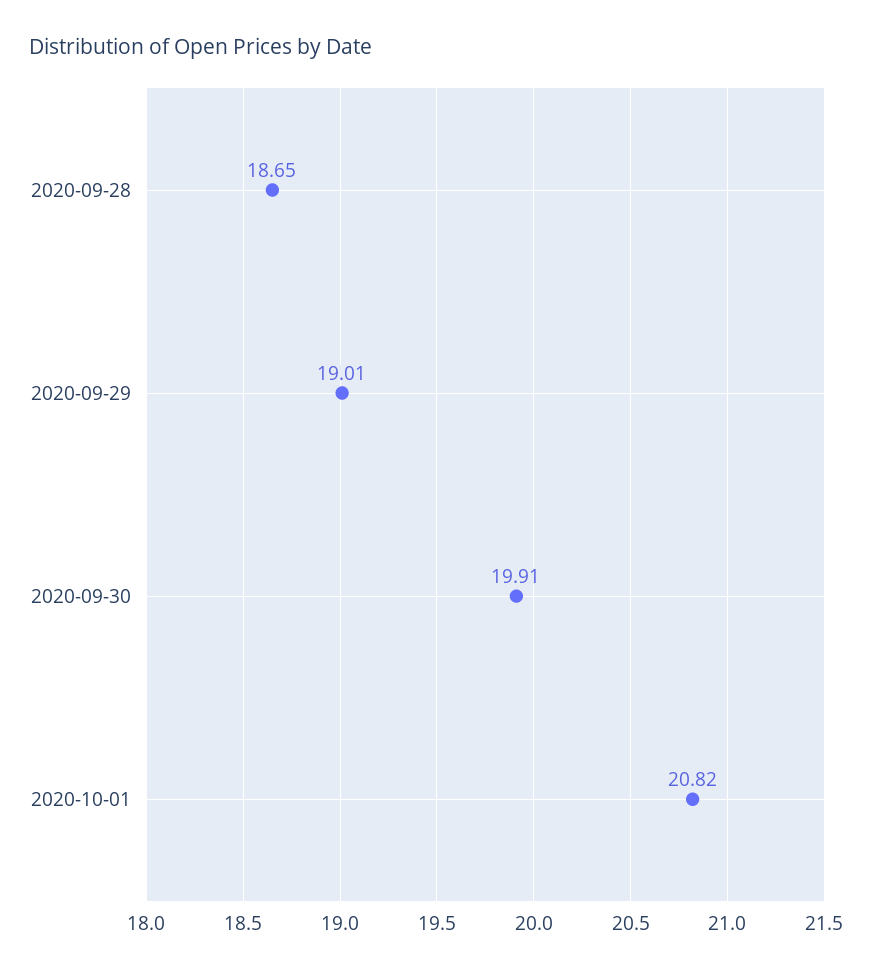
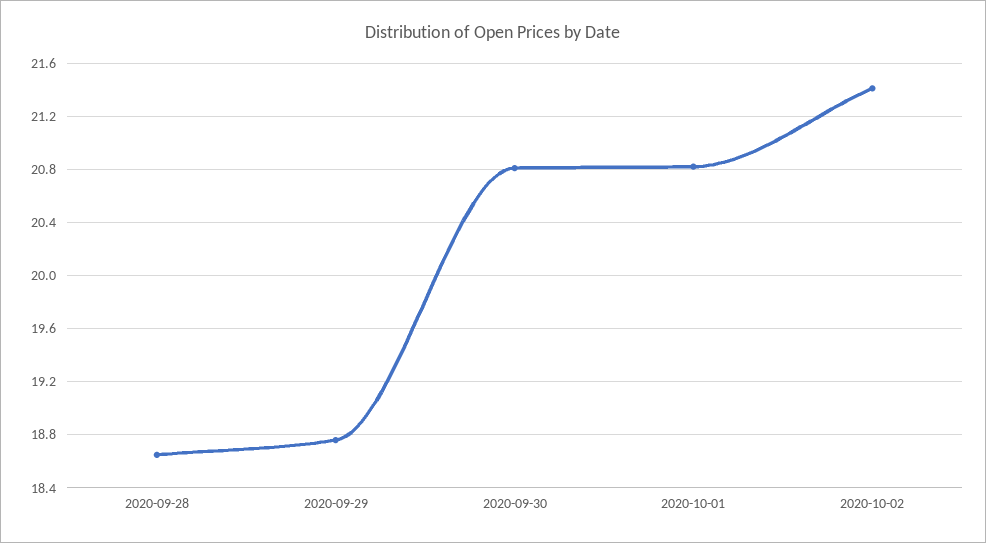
2020-09-29: 19.01 -> 18.75
2020-09-30: 19.91 -> 20.8
2020-10-02: none -> 21.4

